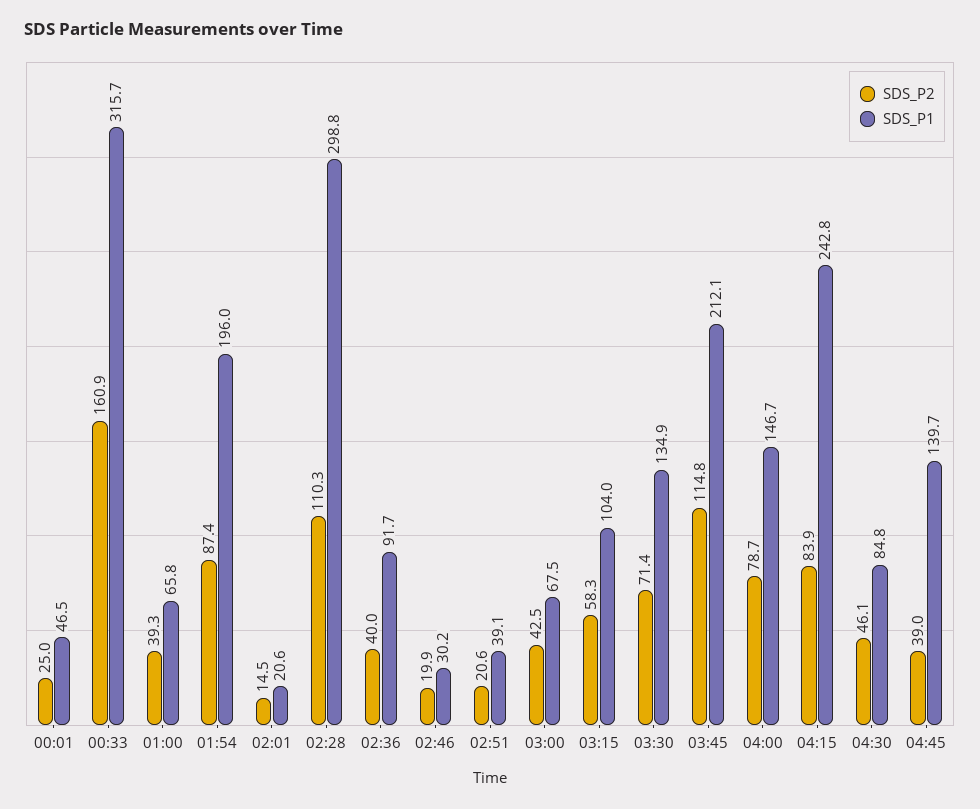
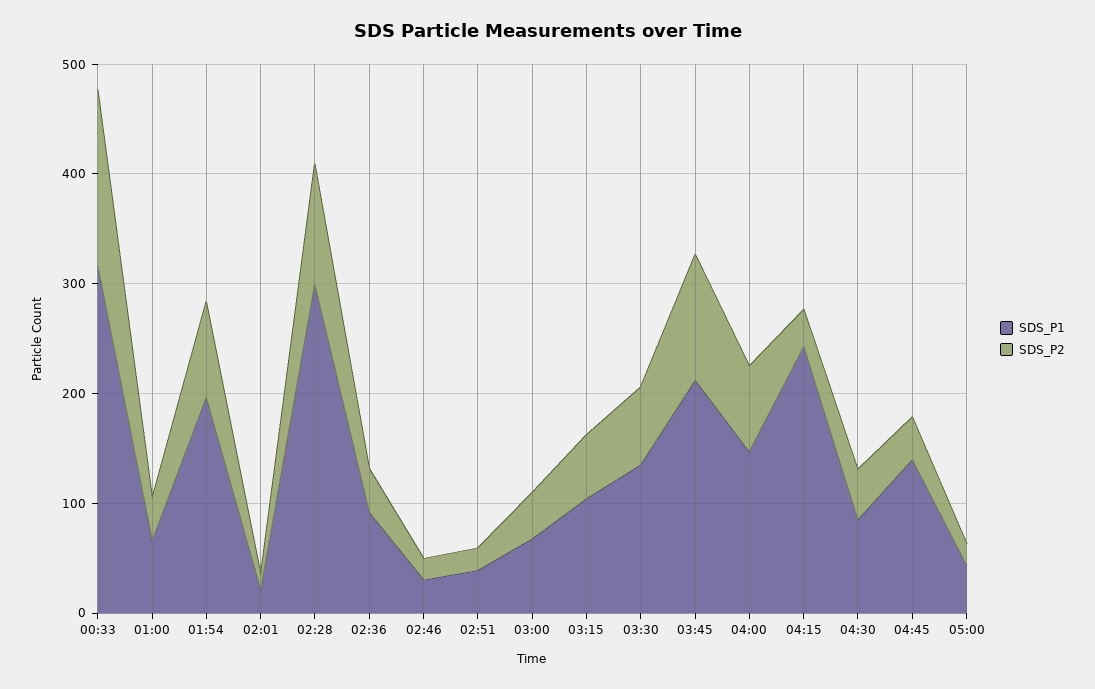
SDS_P2, 00:01: 25 -> none
SDS_P1, 00:01: 46.5 -> none
SDS_P2, 04:15: 83.9 -> 40
SDS_P1, 05:00: none -> 40
SDS_P2, 05:00: none -> 20

